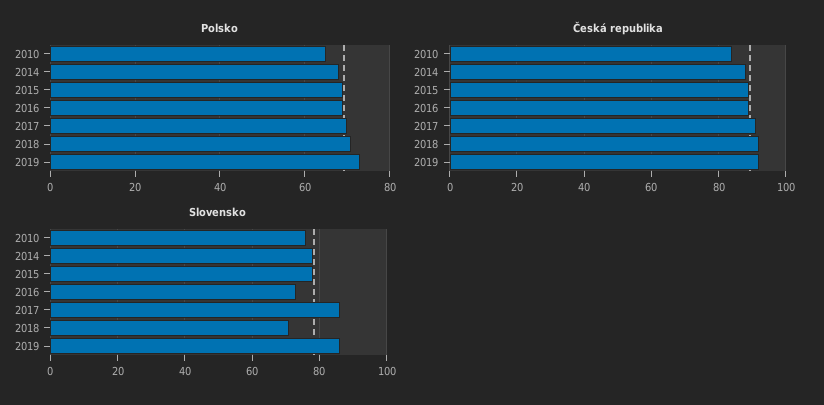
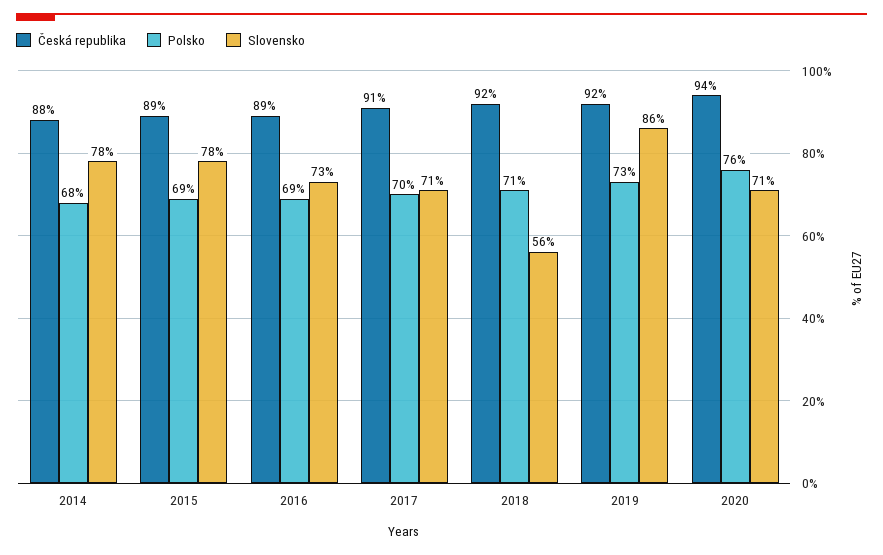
Polsko, 2010: 65 -> none
Česká republika, 2010: 85 -> none
Slovensko, 2010: 75 -> none
Slovensko, 2017: 85 -> 71
Slovensko, 2018: 70 -> 56
Česká republika, 2020: none -> 94
Polsko, 2020: none -> 76
Slovensko, 2020: none -> 71

